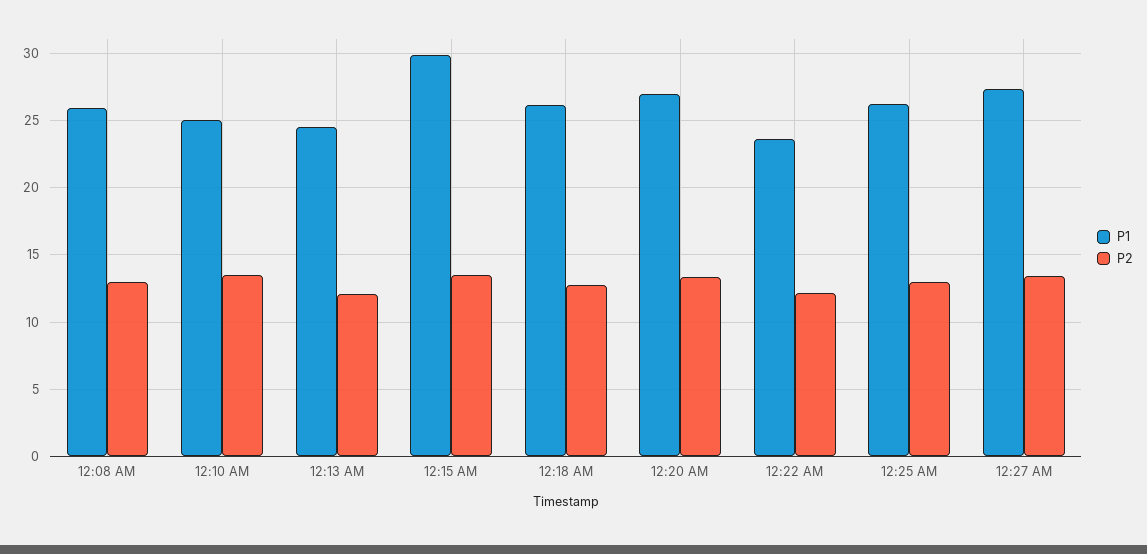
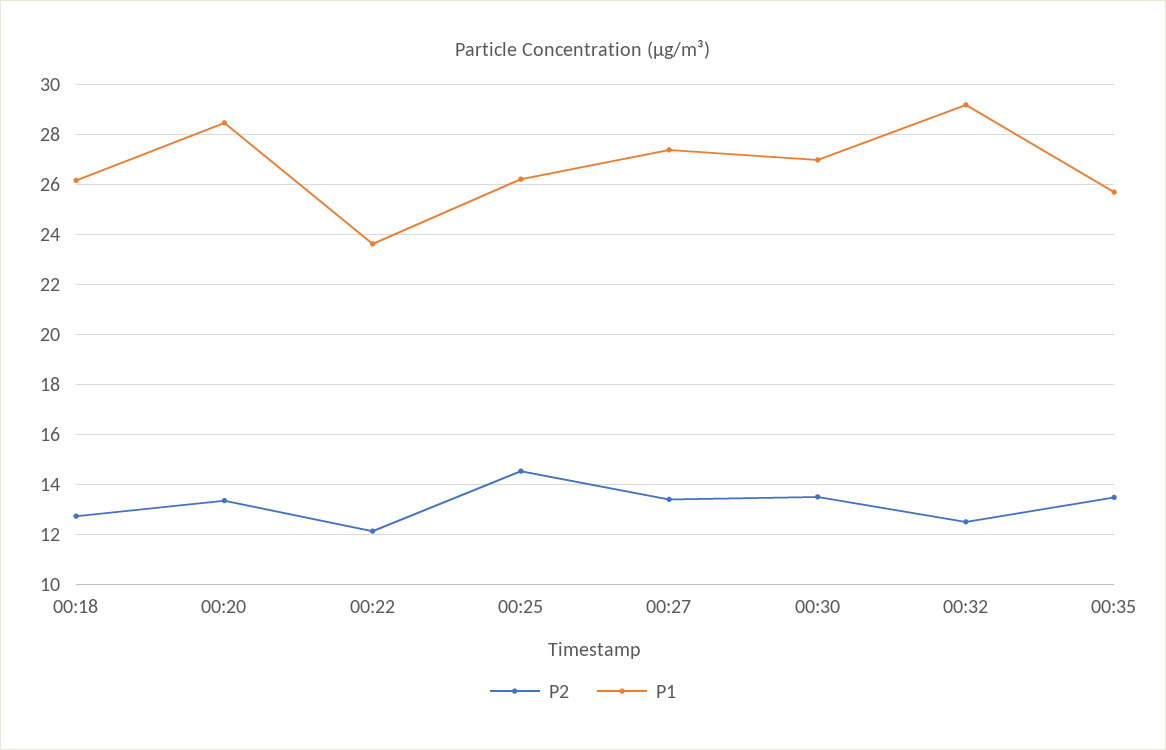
P1, 12:08 AM: 26 -> none
P2, 12:08 AM: 13 -> none
P1, 12:10 AM: 25 -> none
P2, 12:10 AM: 13.5 -> none
P1, 12:13 AM: 24.5 -> none
P2, 12:13 AM: 12 -> none
P1, 12:15 AM: 30 -> none
P2, 12:15 AM: 13.5 -> none
P1, 12:20 AM: 27 -> 28.5
P2, 12:25 AM: 13 -> 14.5
P2, 00:30: none -> 13.5
P1, 00:30: none -> 27
P2, 00:32: none -> 12.5
P1, 00:32: none -> 29.25
P2, 00:35: none -> 13.5
P1, 00:35: none -> 25.75

